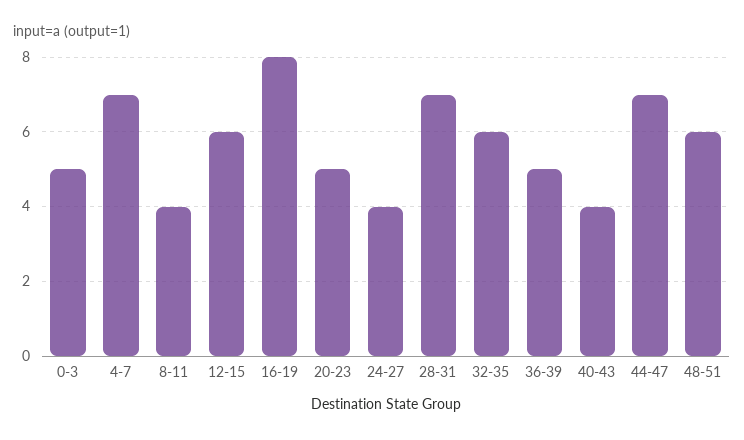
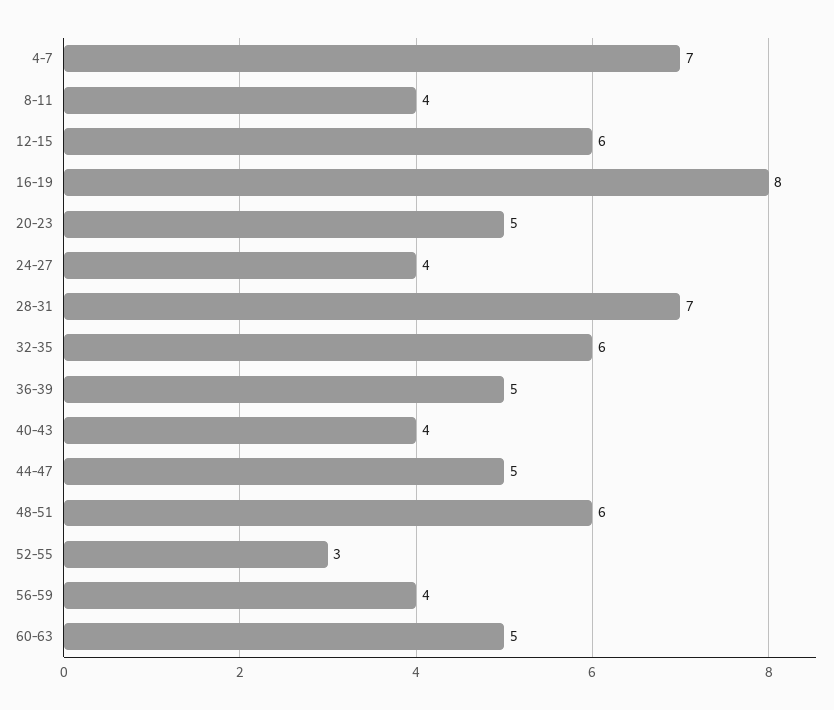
0-3: 5 -> none
44-47: 7 -> 5
52-55: none -> 3
56-59: none -> 4
60-63: none -> 5

